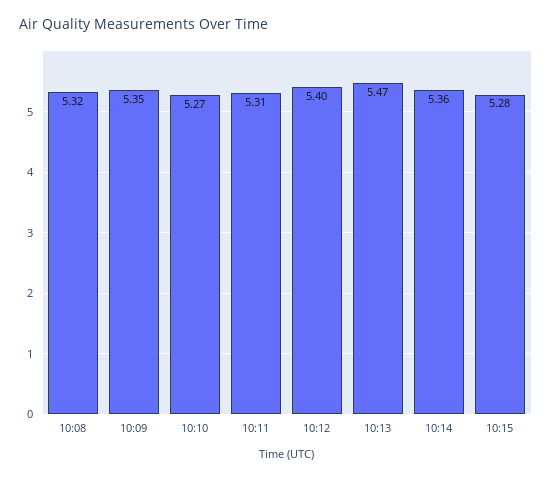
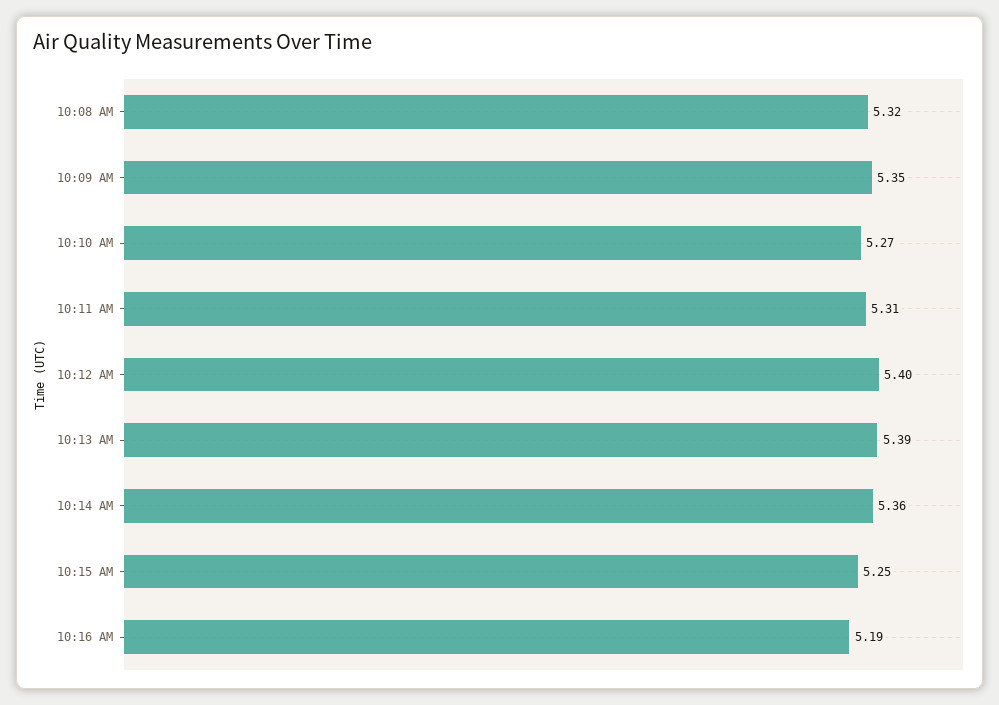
10:13: 5.47 -> 5.39
10:15: 5.28 -> 5.25
10:16 AM: none -> 5.19

